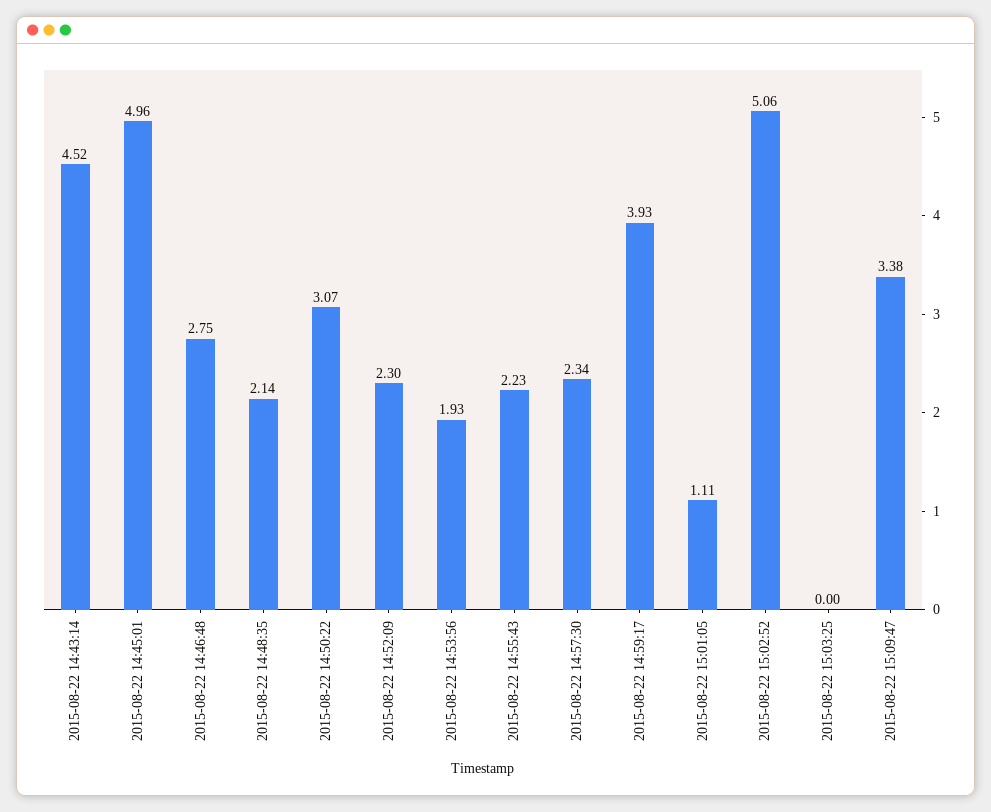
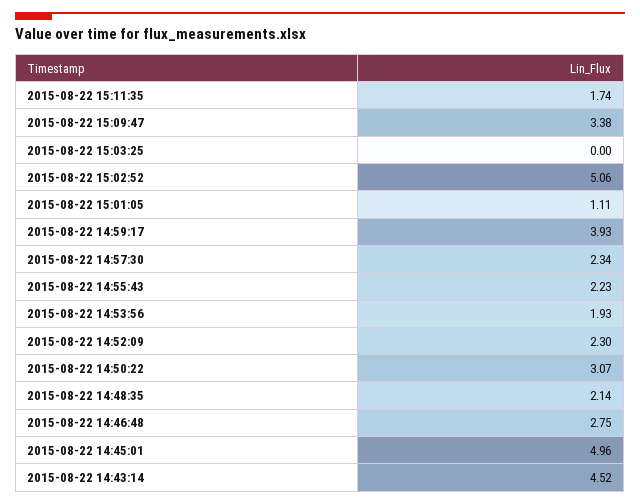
2015-08-22 15:11:35: none -> 1.74

